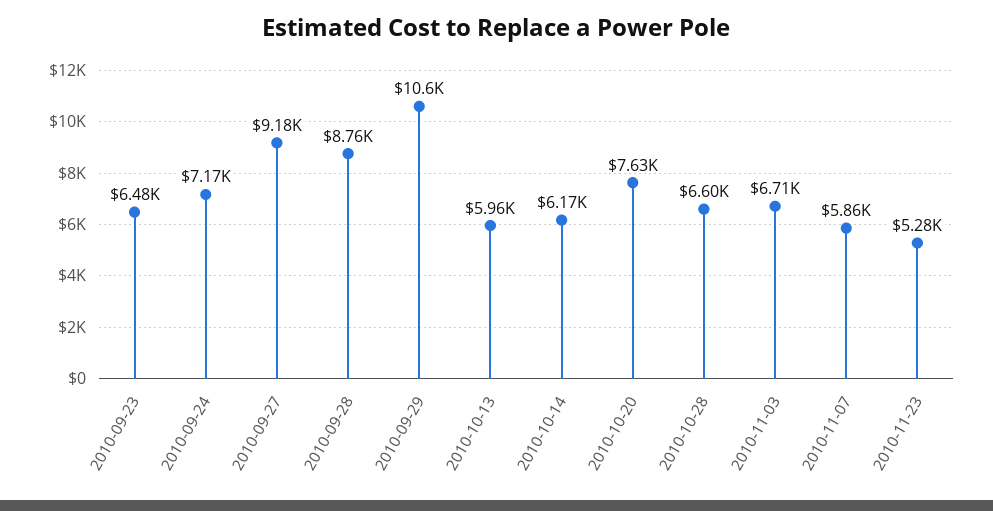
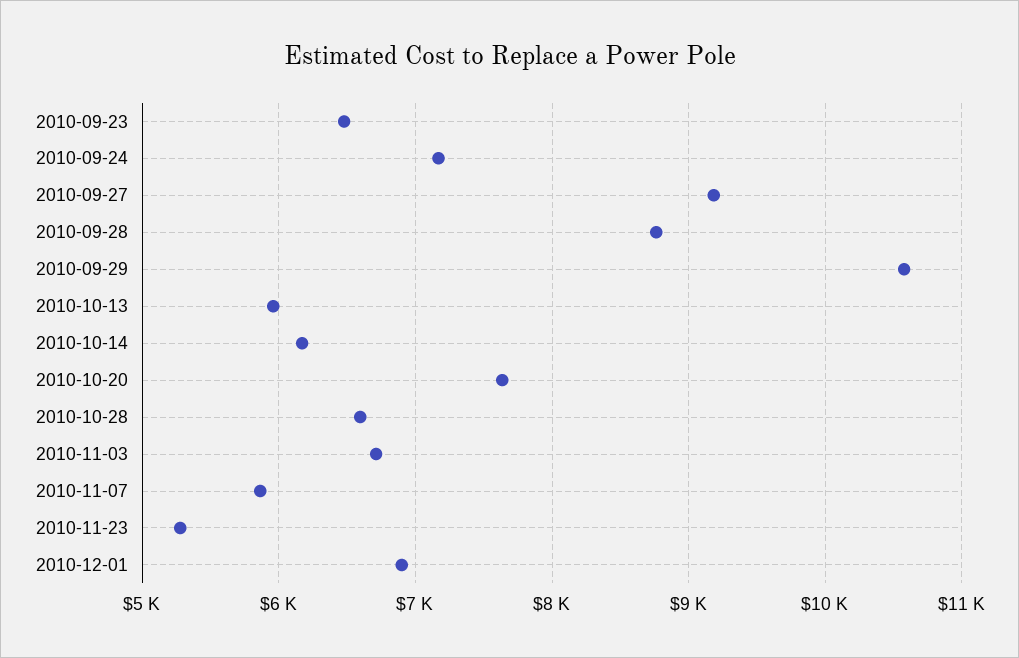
2010-12-01: none -> 6900

